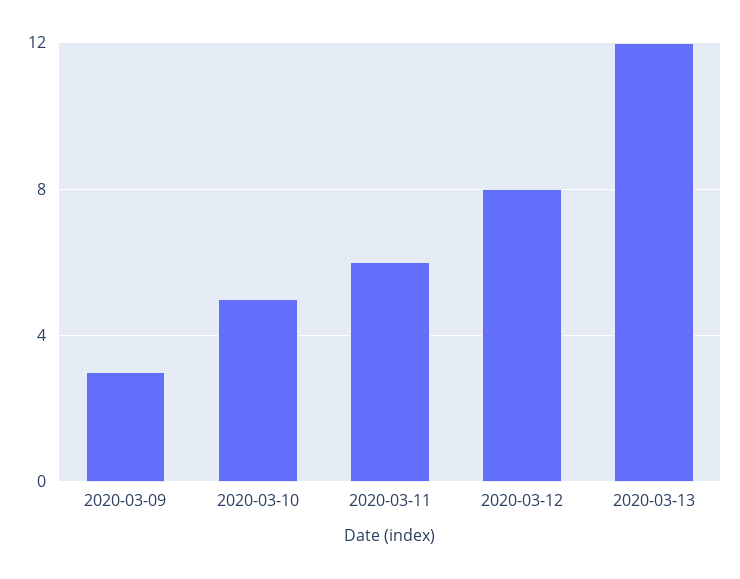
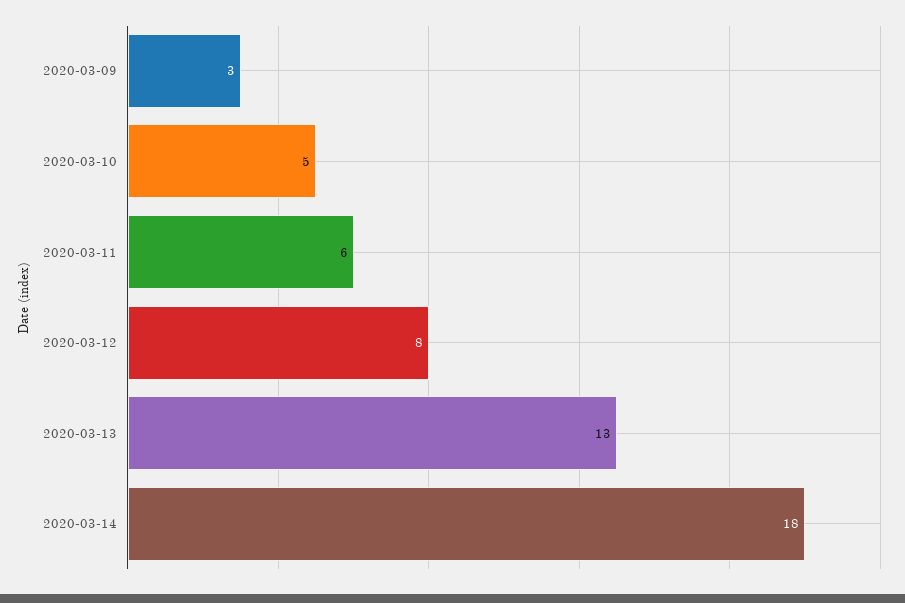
2020-03-13: 12 -> 13
2020-03-14: none -> 18

